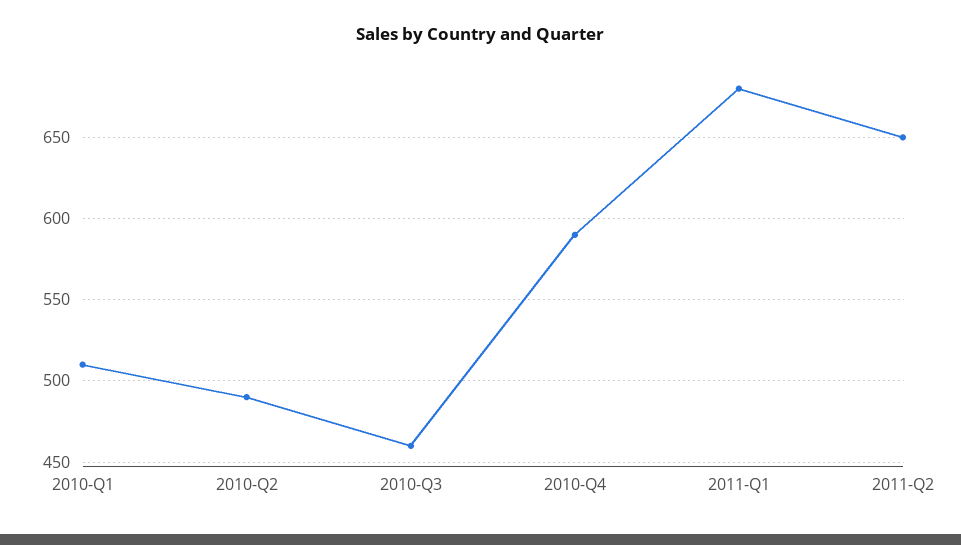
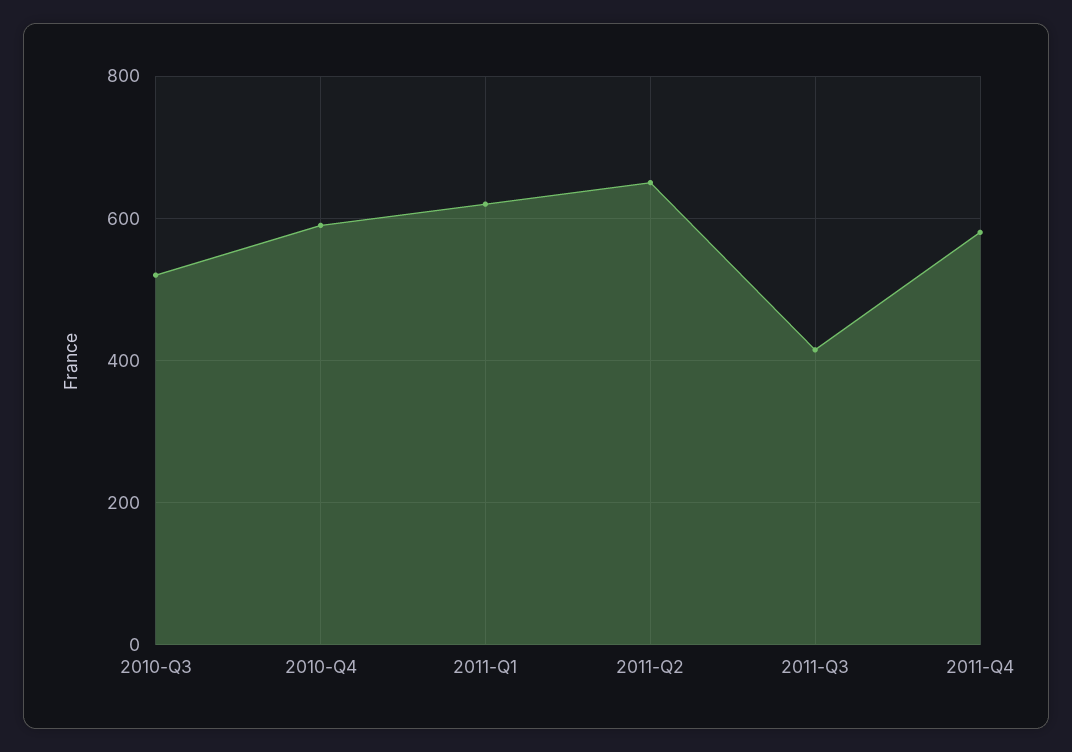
2010-Q1: 510 -> none
2010-Q2: 490 -> none
2010-Q3: 460 -> 520
2011-Q1: 680 -> 620
2011-Q3: none -> 420
2011-Q4: none -> 580

